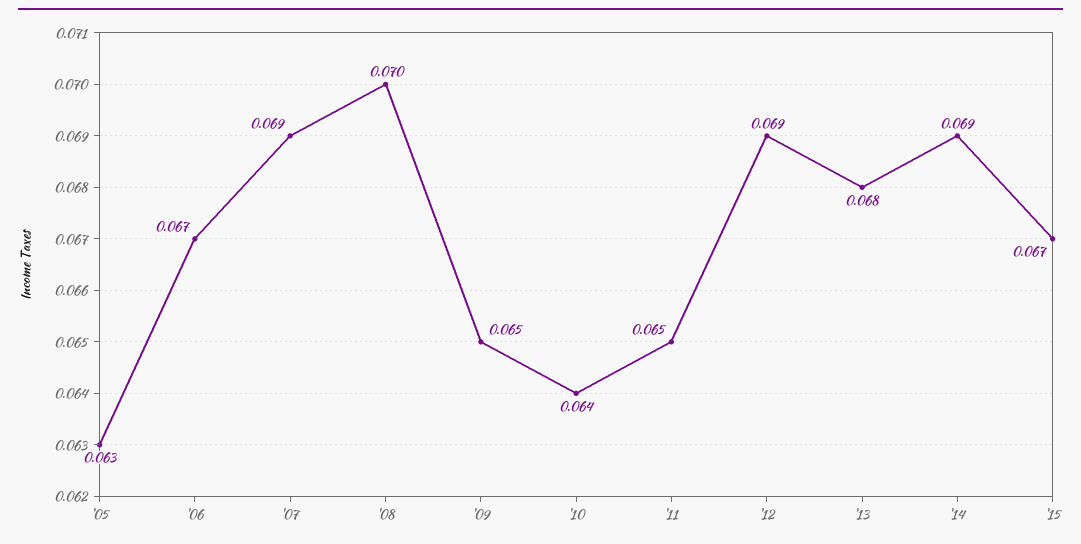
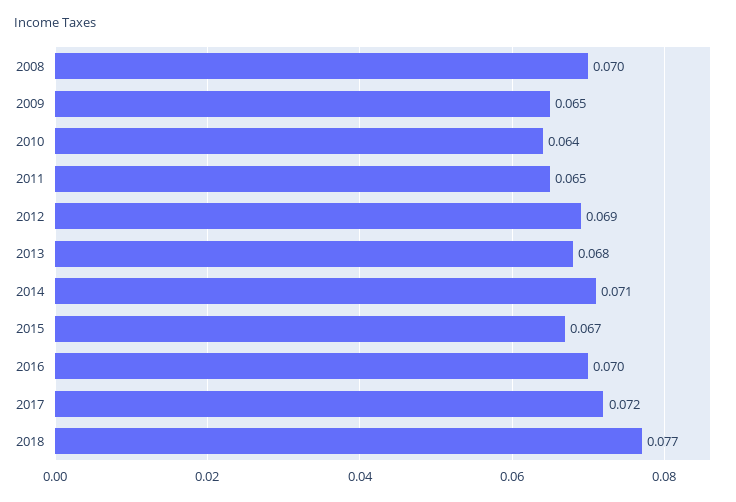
'05: 0.063 -> none
'06: 0.067 -> none
'07: 0.069 -> none
'14: 0.069 -> 0.071
2016: none -> 0.07
2017: none -> 0.072
2018: none -> 0.077

